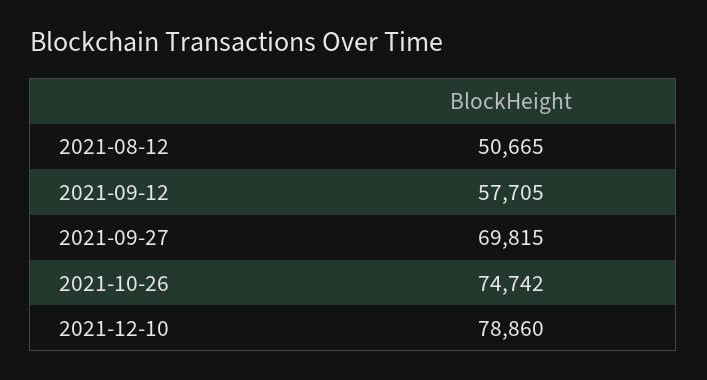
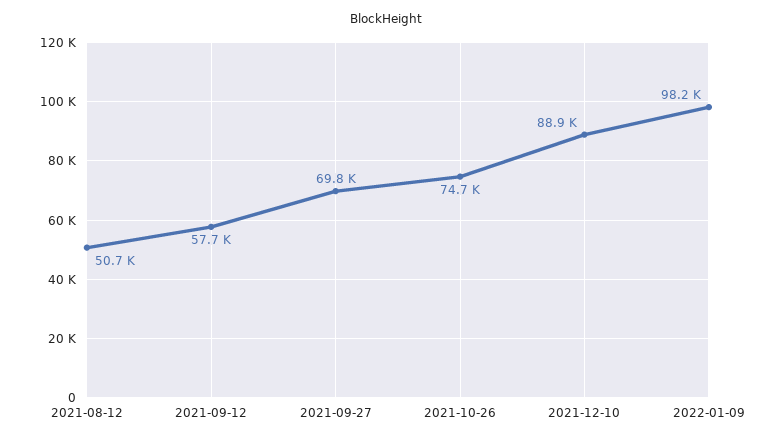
2021-12-10: 78860 -> 88900
2022-01-09: none -> 98200

